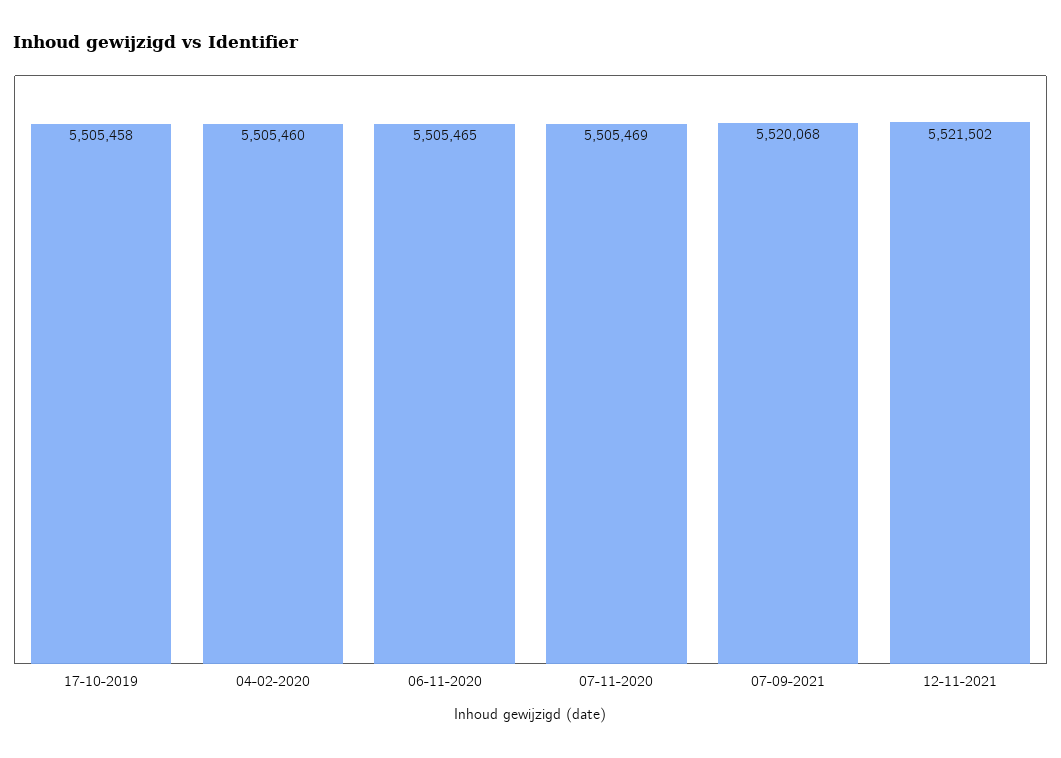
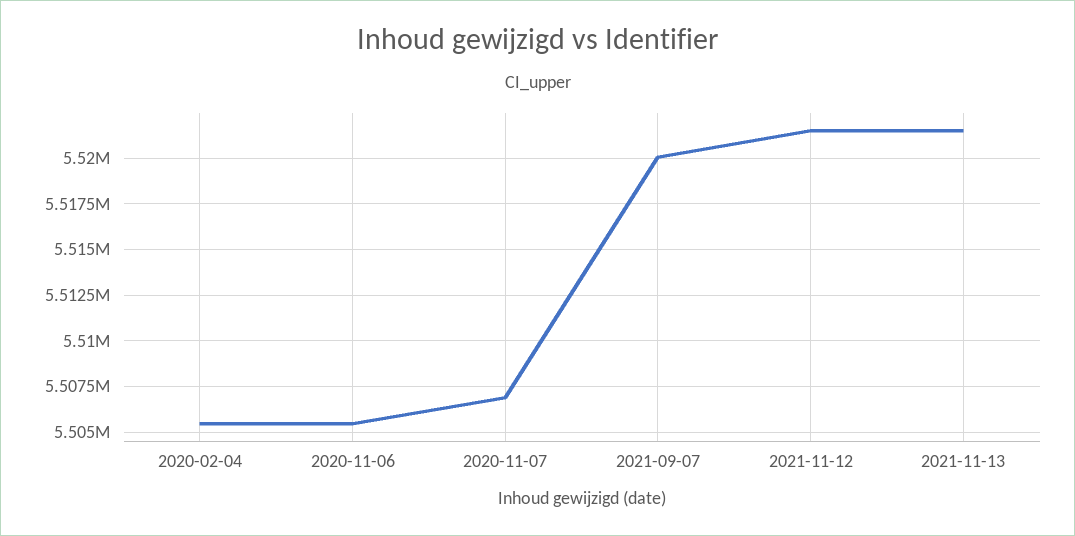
17-10-2019: 5505458 -> none
07-11-2020: 5505469 -> 5507000
2021-11-13: none -> 5521500

